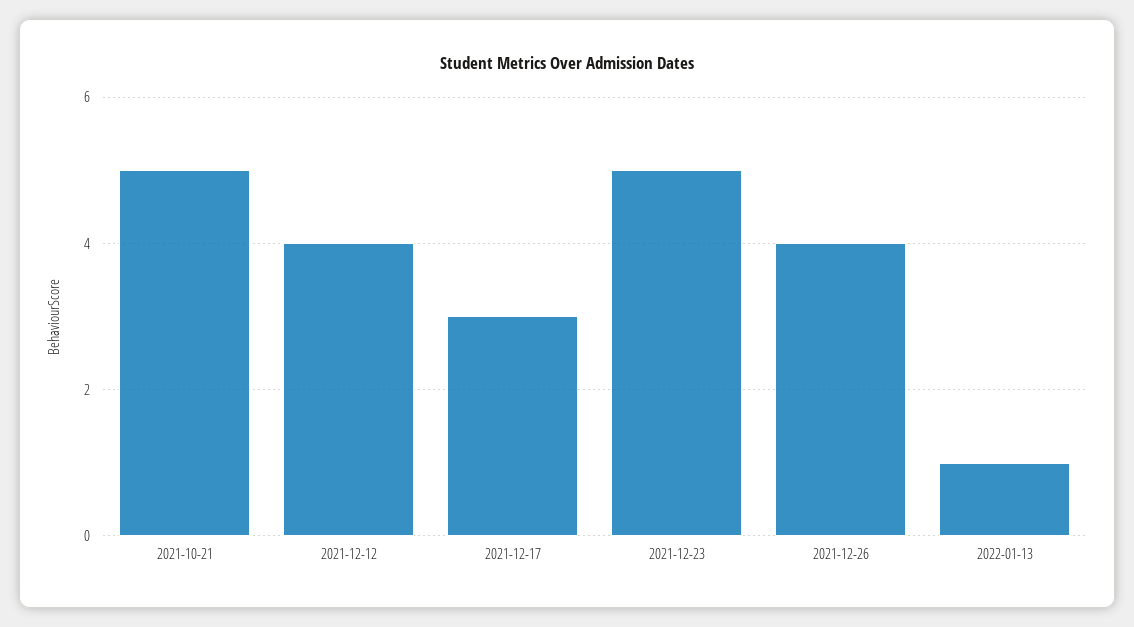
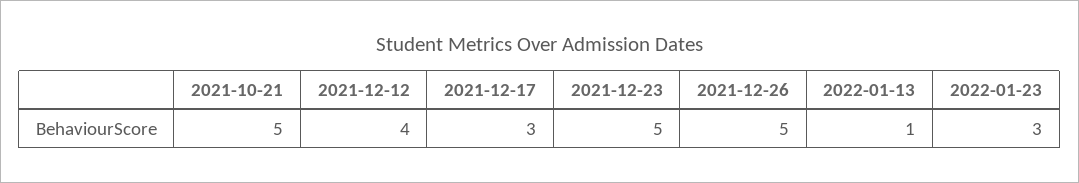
2021-12-26: 4 -> 5
2022-01-23: none -> 3

